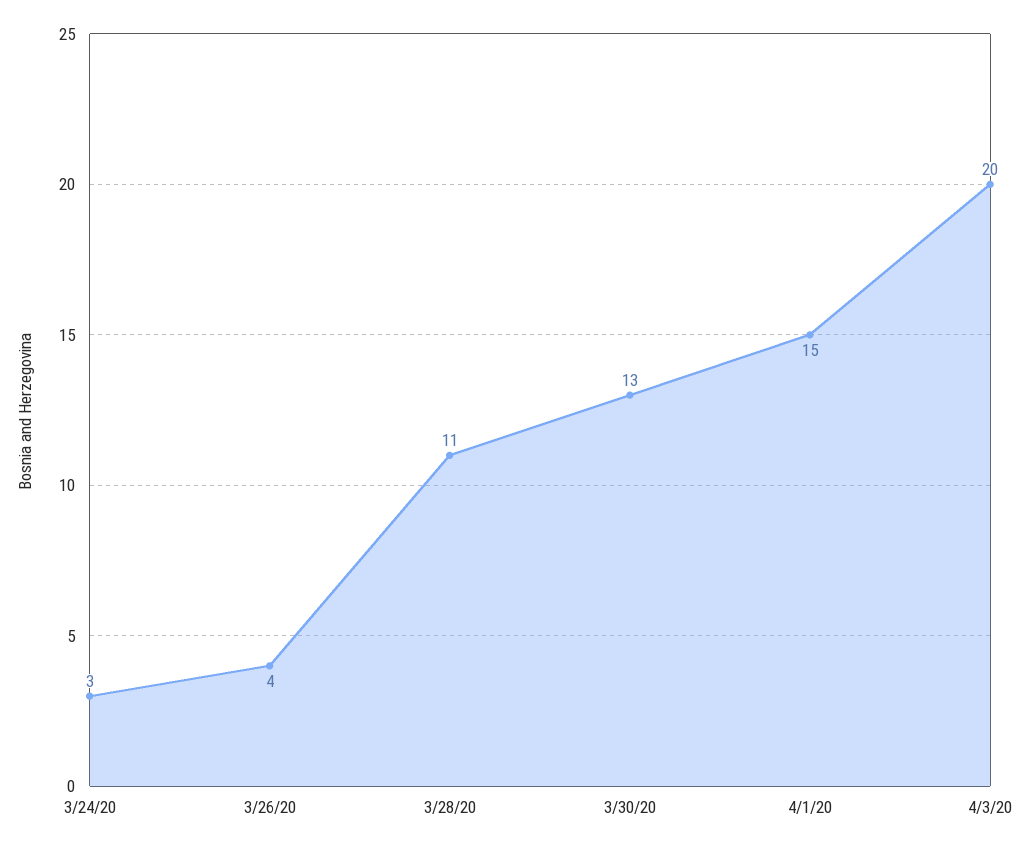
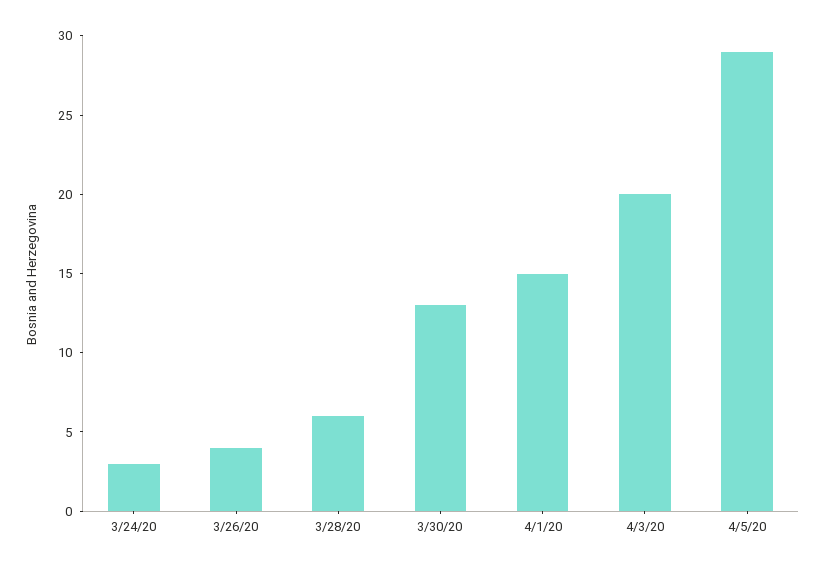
3/28/20: 11 -> 6
4/5/20: none -> 29

